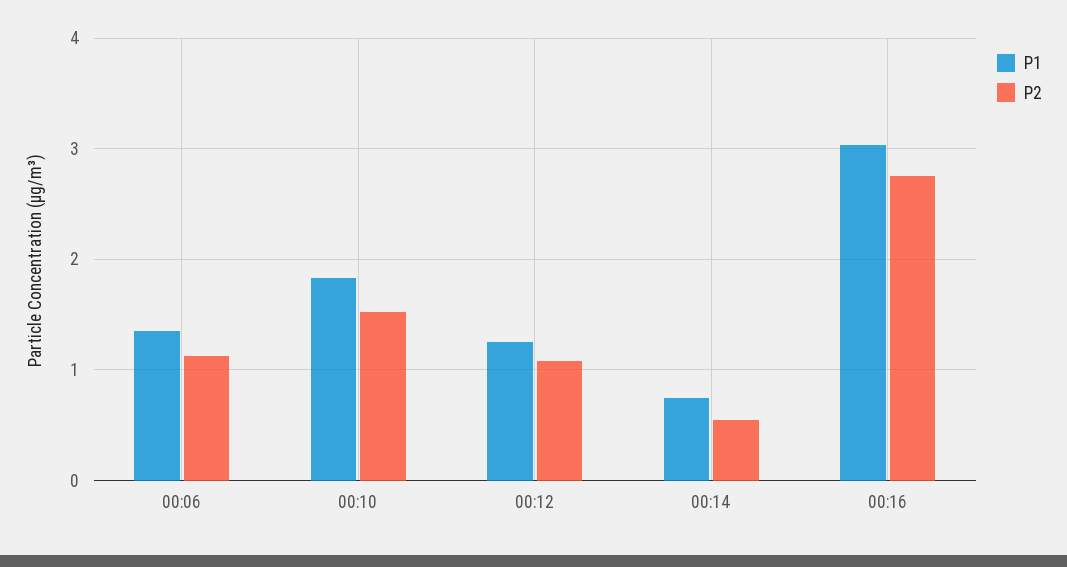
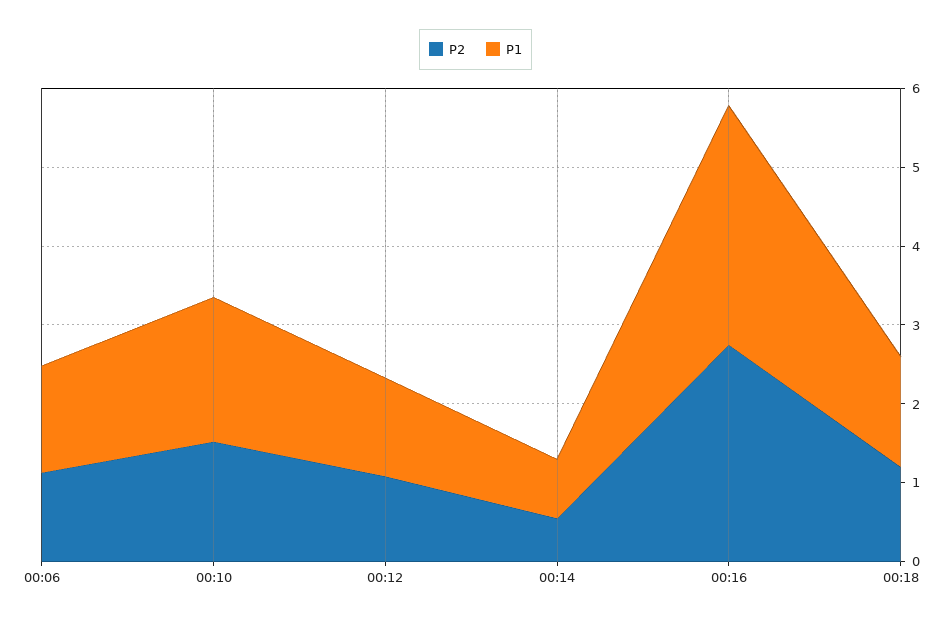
P2, 00:18: none -> 1.2
P1, 00:18: none -> 1.4

